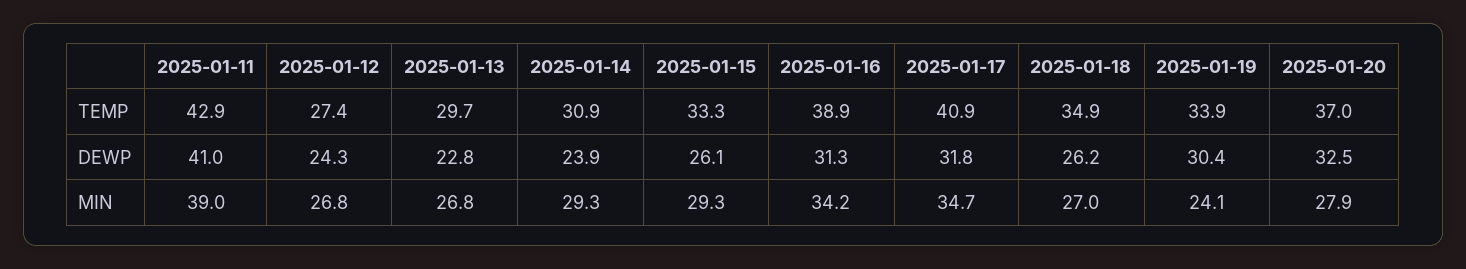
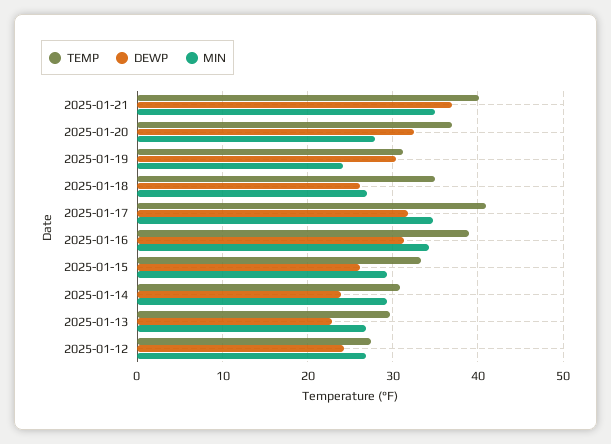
TEMP, 2025-01-11: 42.9 -> none
TEMP, 2025-01-19: 33.9 -> 31
DEWP, 2025-01-11: 41 -> none
MIN, 2025-01-11: 39 -> none
TEMP, 2025-01-21: none -> 40
DEWP, 2025-01-21: none -> 37
MIN, 2025-01-21: none -> 35

